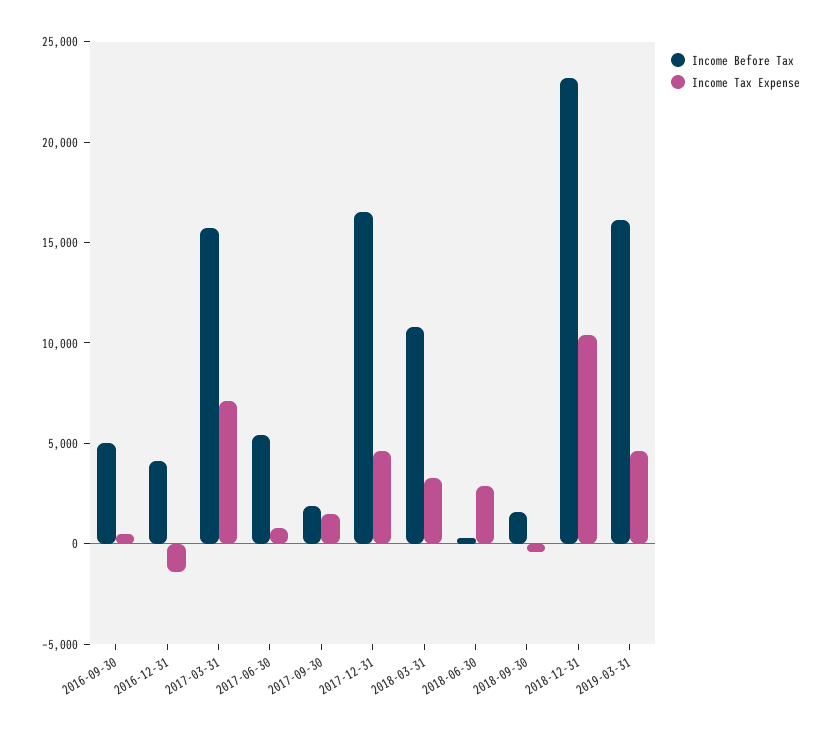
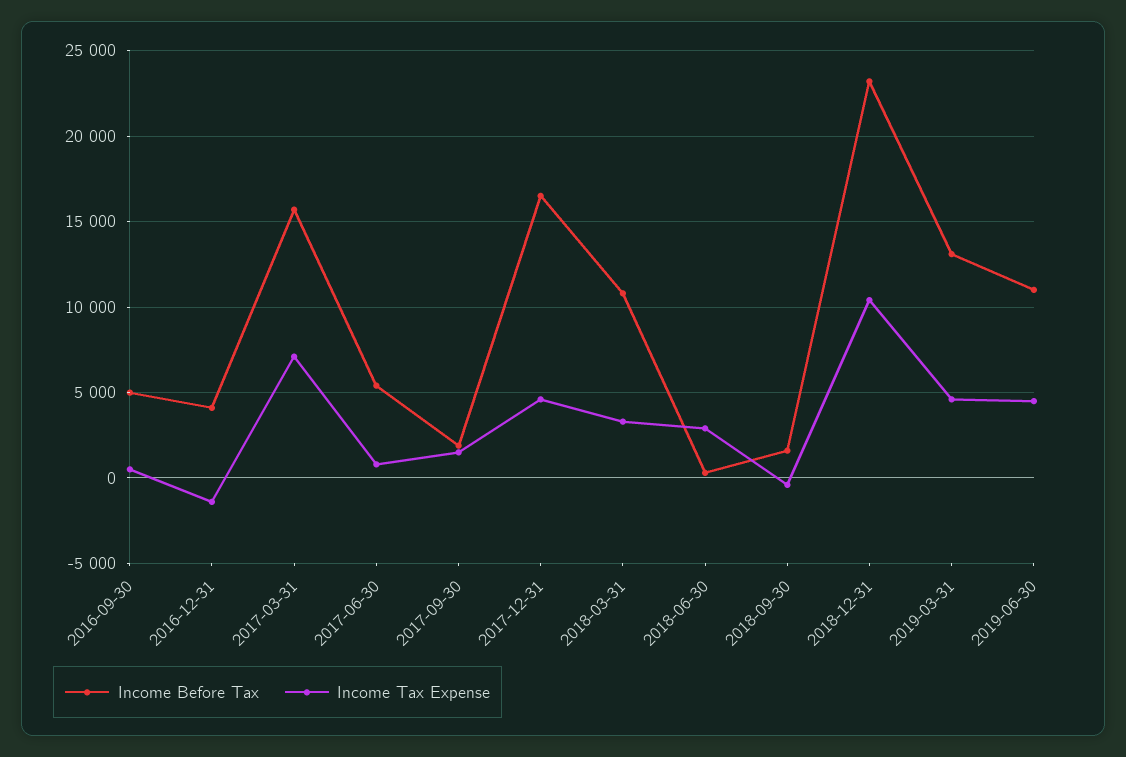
Income Before Tax, 2019-03-31: 16000 -> 13000
Income Before Tax, 2019-06-30: none -> 11000
Income Tax Expense, 2019-06-30: none -> 4500

